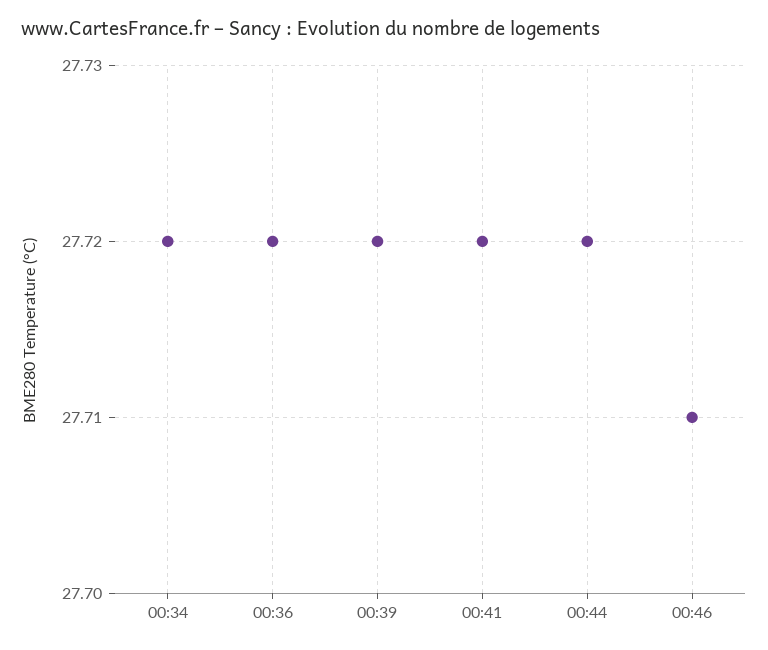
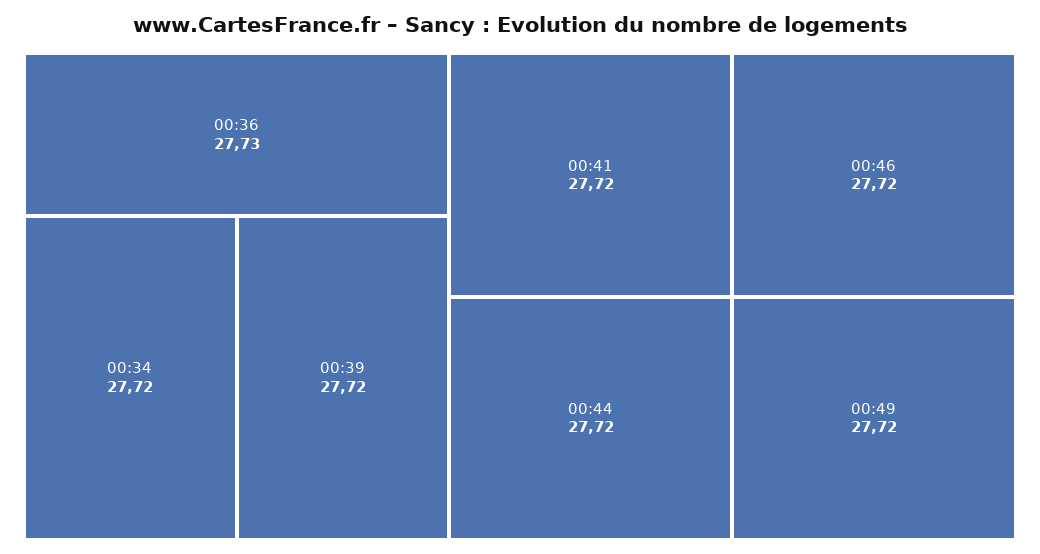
00:36: 27.72 -> 27.73
00:46: 27.71 -> 27.72
00:49: none -> 27.72

